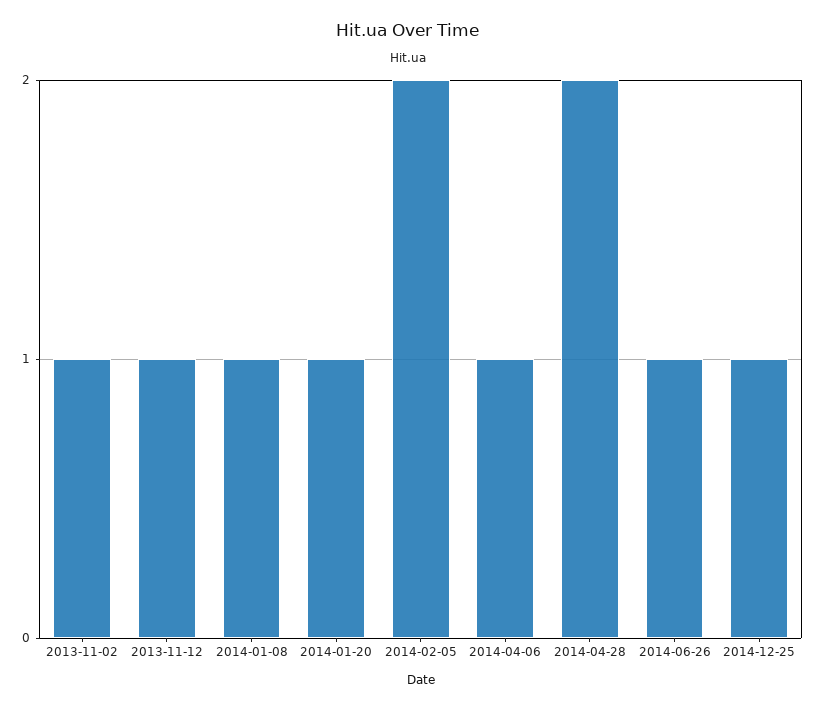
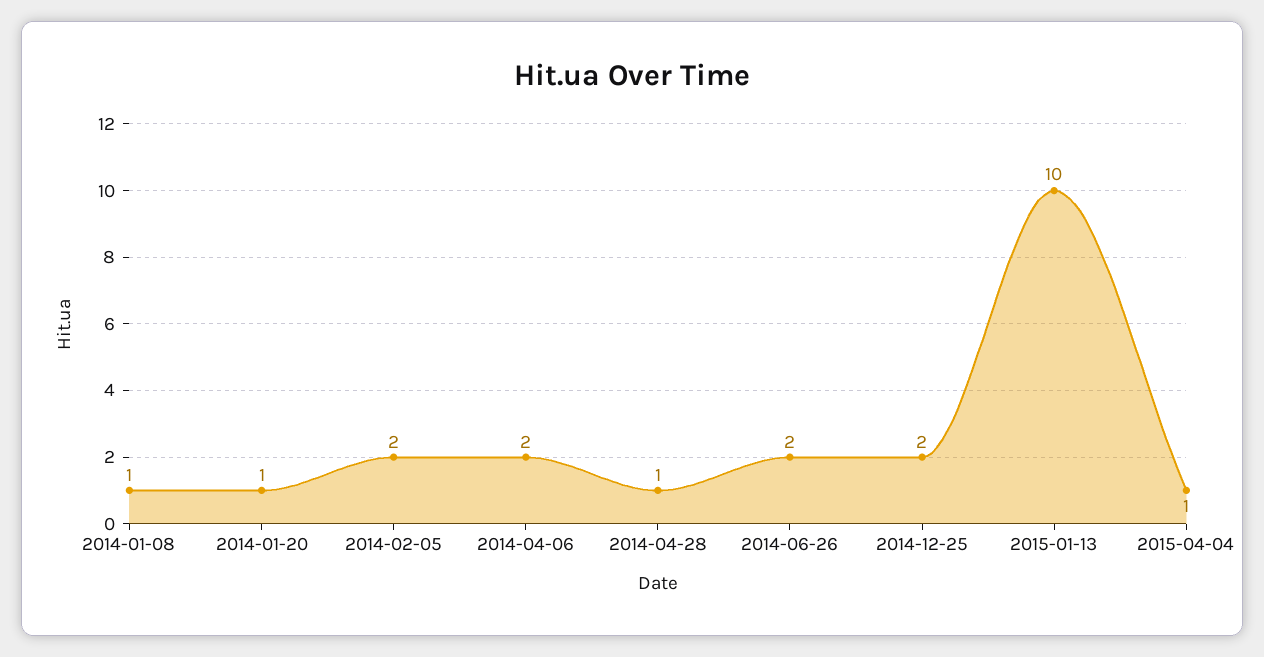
2013-11-02: 1 -> none
2013-11-12: 1 -> none
2014-04-06: 1 -> 2
2014-04-28: 2 -> 1
2014-06-26: 1 -> 2
2014-12-25: 1 -> 2
2015-01-13: none -> 10
2015-04-04: none -> 1

